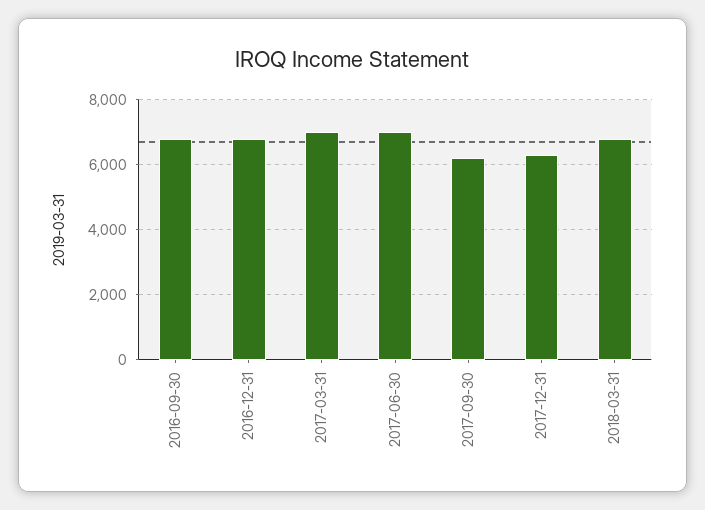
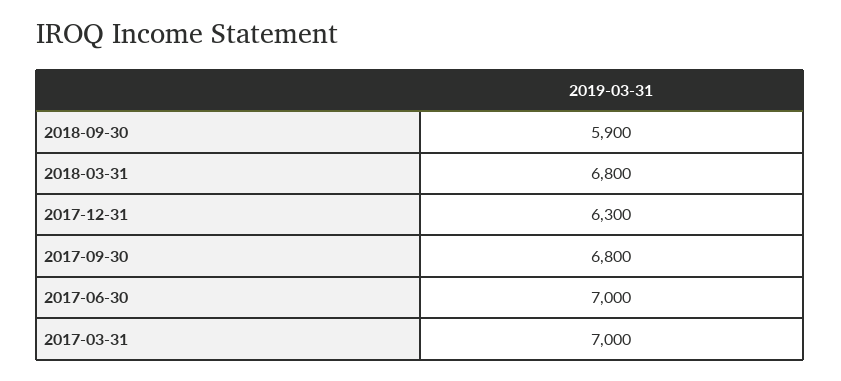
2016-09-30: 6800 -> none
2016-12-31: 6800 -> none
2017-09-30: 6200 -> 6800
2018-09-30: none -> 5900

